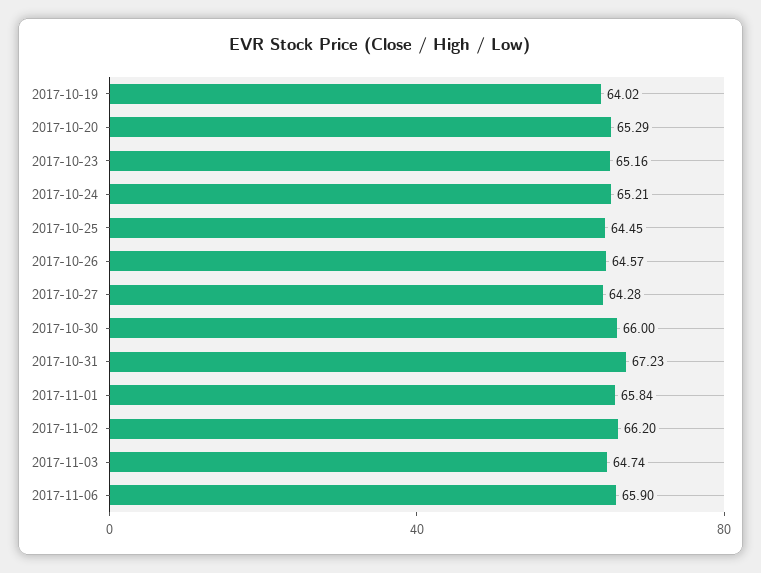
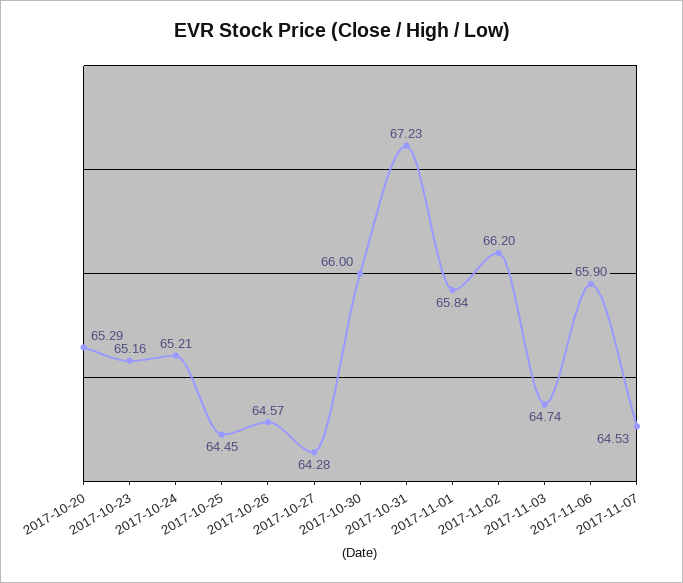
2017-10-19: 64.02 -> none
2017-11-07: none -> 64.53

